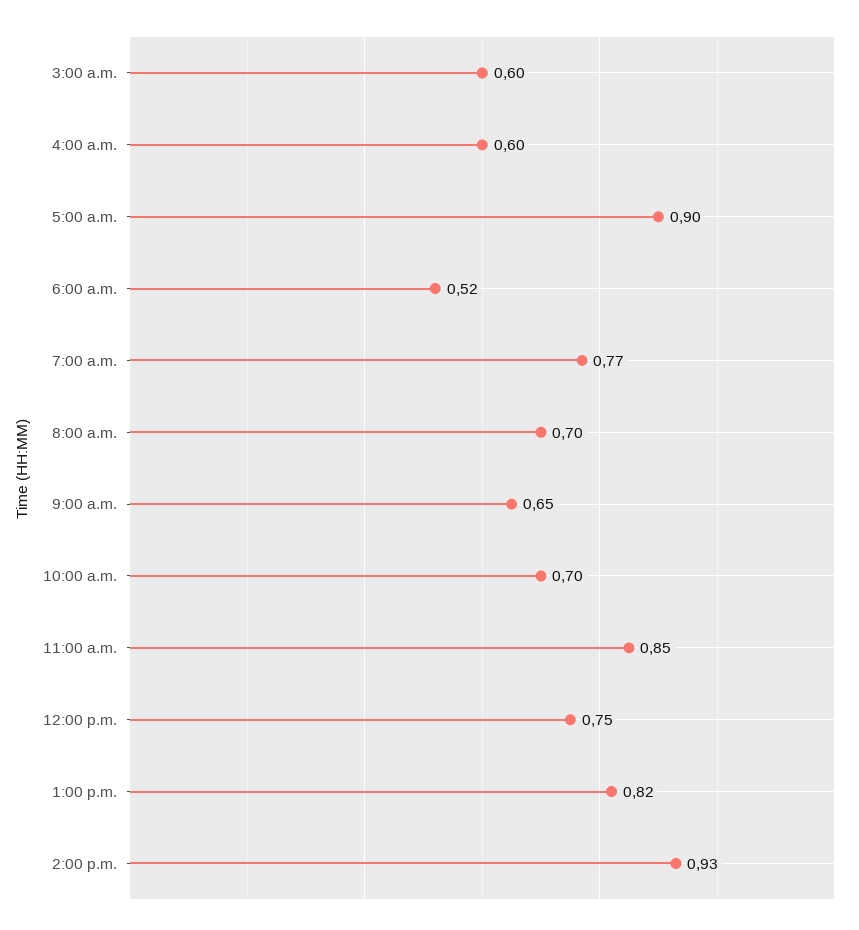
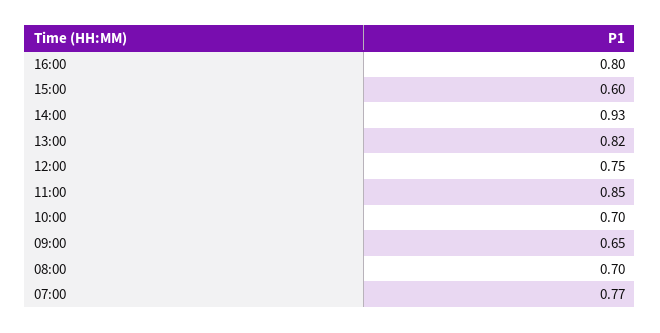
3:00 a.m.: 0.6 -> none
4:00 a.m.: 0.6 -> none
5:00 a.m.: 0.9 -> none
6:00 a.m.: 0.52 -> none
16:00: none -> 0.8
15:00: none -> 0.6

